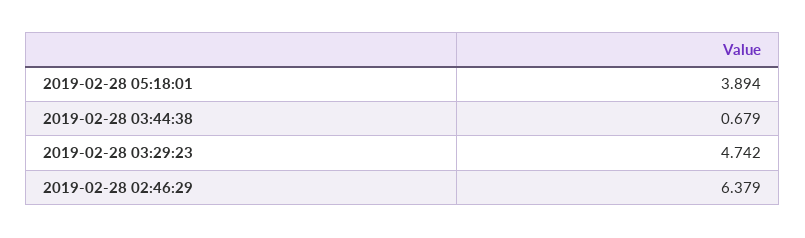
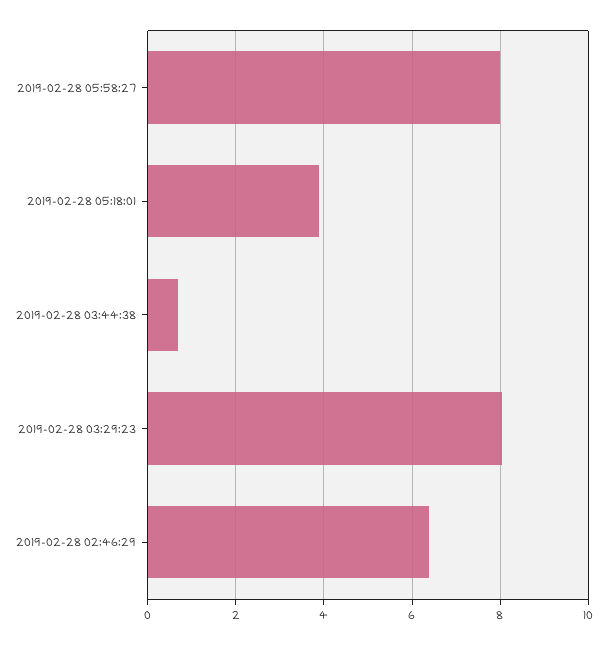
2019-02-28 03:29:23: 4.742 -> 8
2019-02-28 05:58:27: none -> 8

